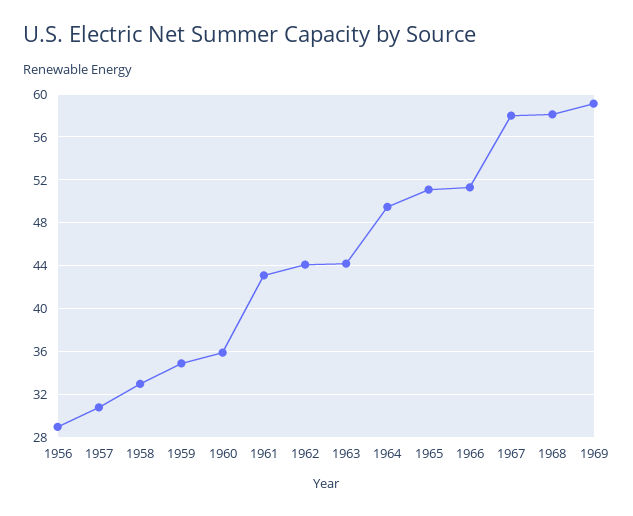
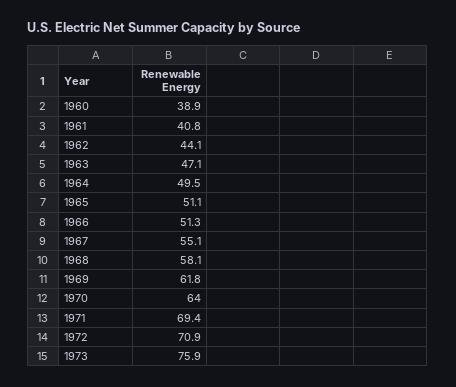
1956: 29 -> none
1957: 31 -> none
1958: 33 -> none
1959: 35 -> none
1960: 36 -> 38.9
1961: 43 -> 40.8
1963: 44 -> 47.1
1967: 58 -> 55.1
1969: 59 -> 61.8
1970: none -> 64
1971: none -> 69.4
1972: none -> 70.9
1973: none -> 75.9

